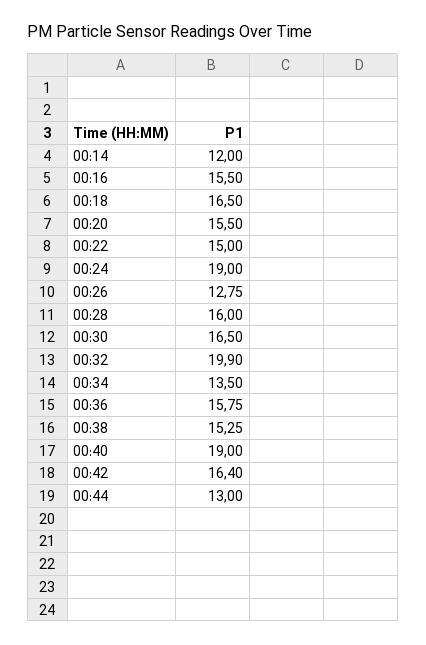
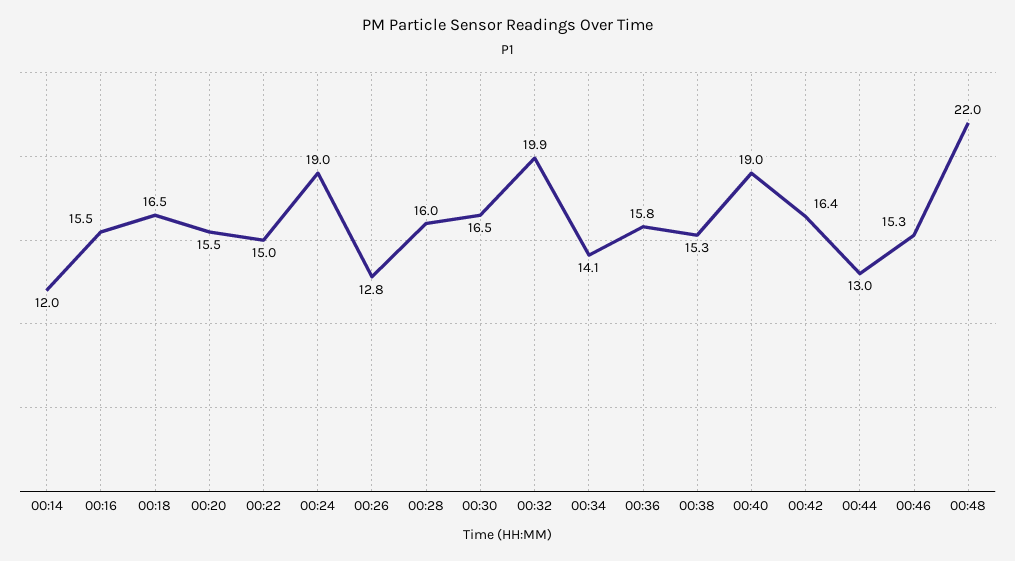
00:34: 13.5 -> 14.1
00:46: none -> 15.3
00:48: none -> 22

